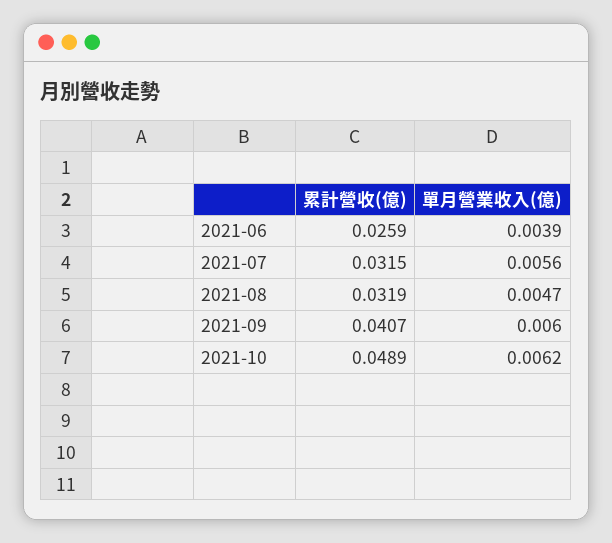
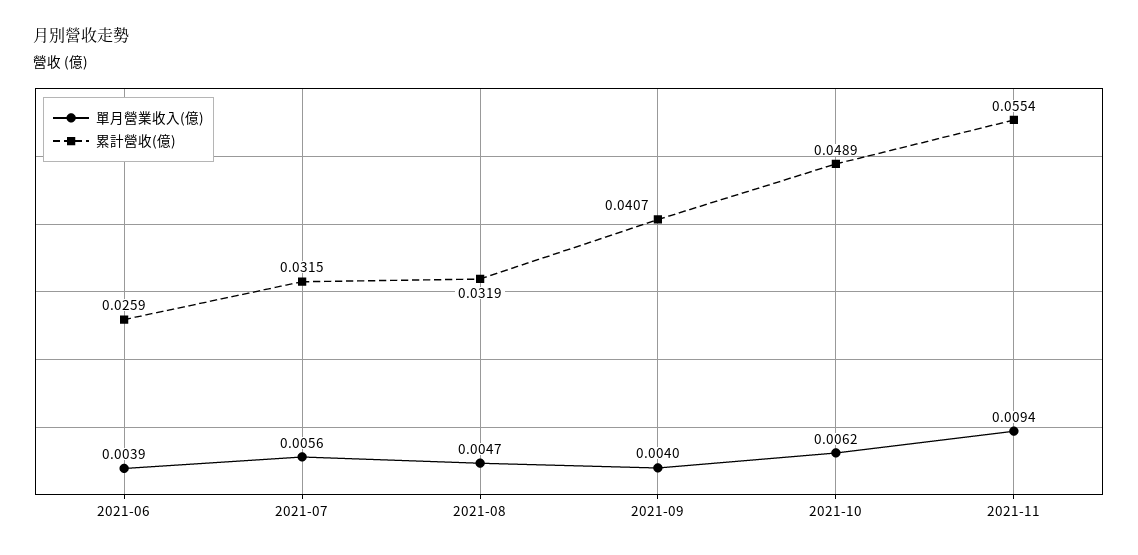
單月營業收入(億), 2021-09: 0.006 -> 0.004
單月營業收入(億), 2021-11: none -> 0.0094
累計營收(億), 2021-11: none -> 0.0554

